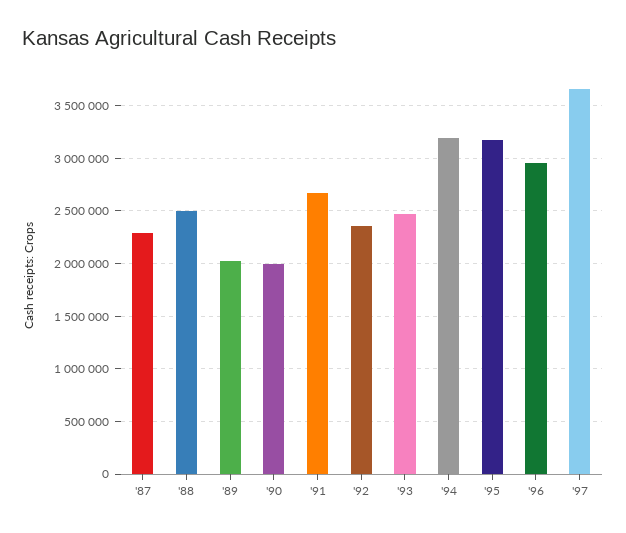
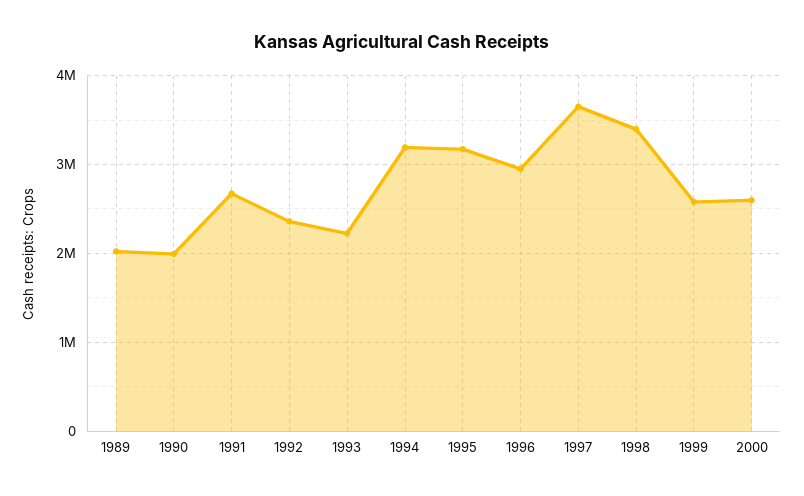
'87: 2300000 -> none
'88: 2500000 -> none
'93: 2500000 -> 2200000
1998: none -> 3400000
1999: none -> 2600000
2000: none -> 2600000

